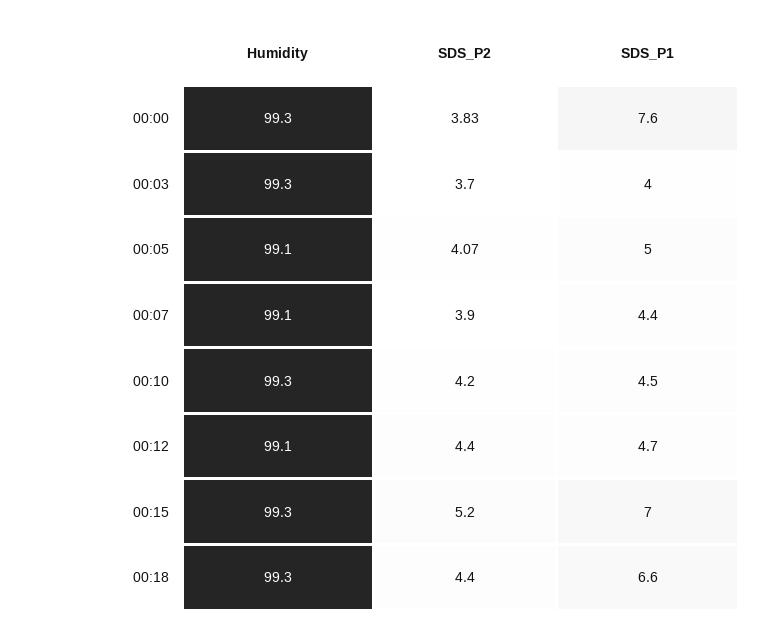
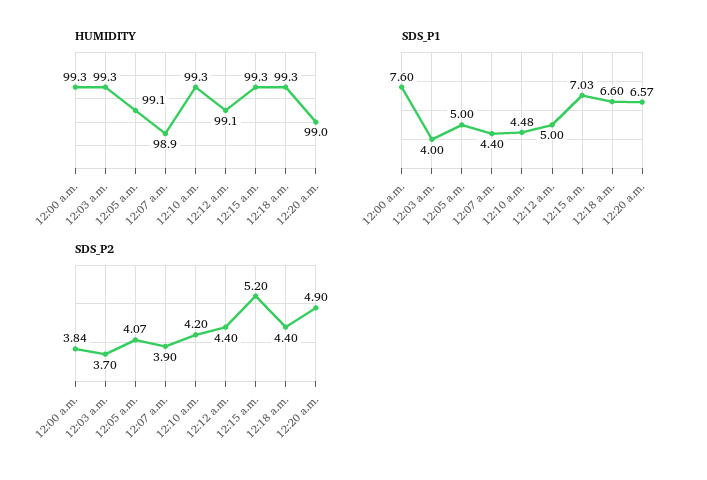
SDS_P2, 00:00: 3.83 -> 3.84
Humidity, 00:07: 99.1 -> 98.9
SDS_P1, 00:12: 4.7 -> 5
Humidity, 12:20 a.m.: none -> 99
SDS_P1, 12:20 a.m.: none -> 6.57
SDS_P2, 12:20 a.m.: none -> 4.9

